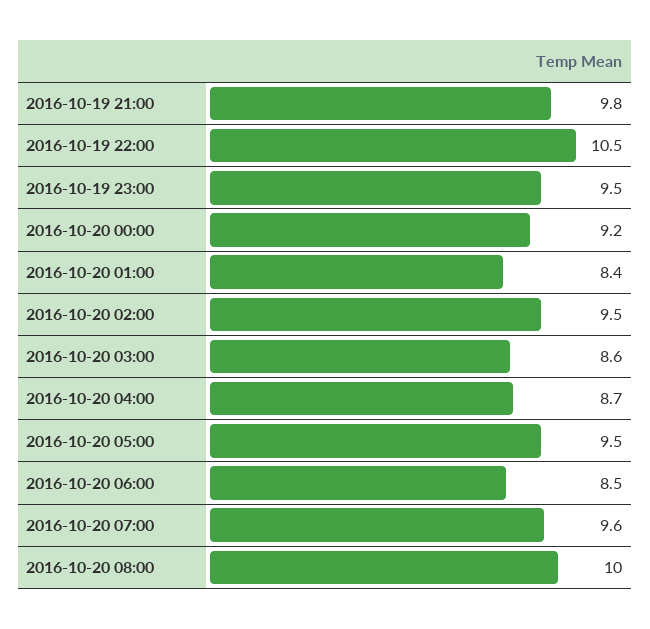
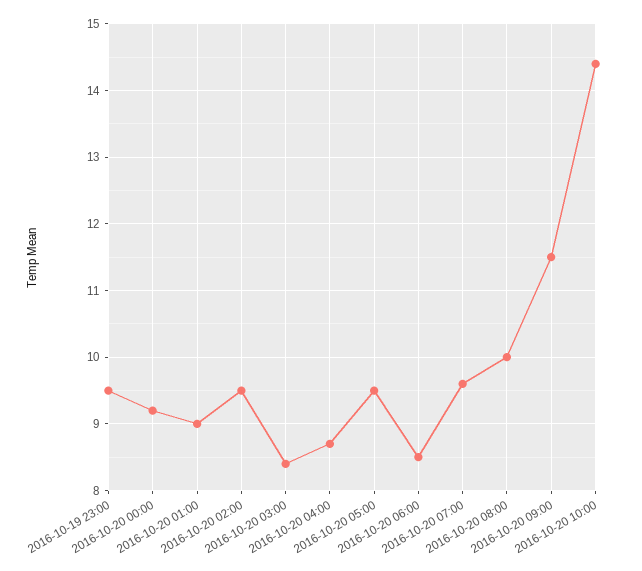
2016-10-19 21:00: 9.8 -> none
2016-10-19 22:00: 10.5 -> none
2016-10-20 01:00: 8.4 -> 9
2016-10-20 03:00: 8.6 -> 8.4
2016-10-20 09:00: none -> 11.5
2016-10-20 10:00: none -> 14.4

